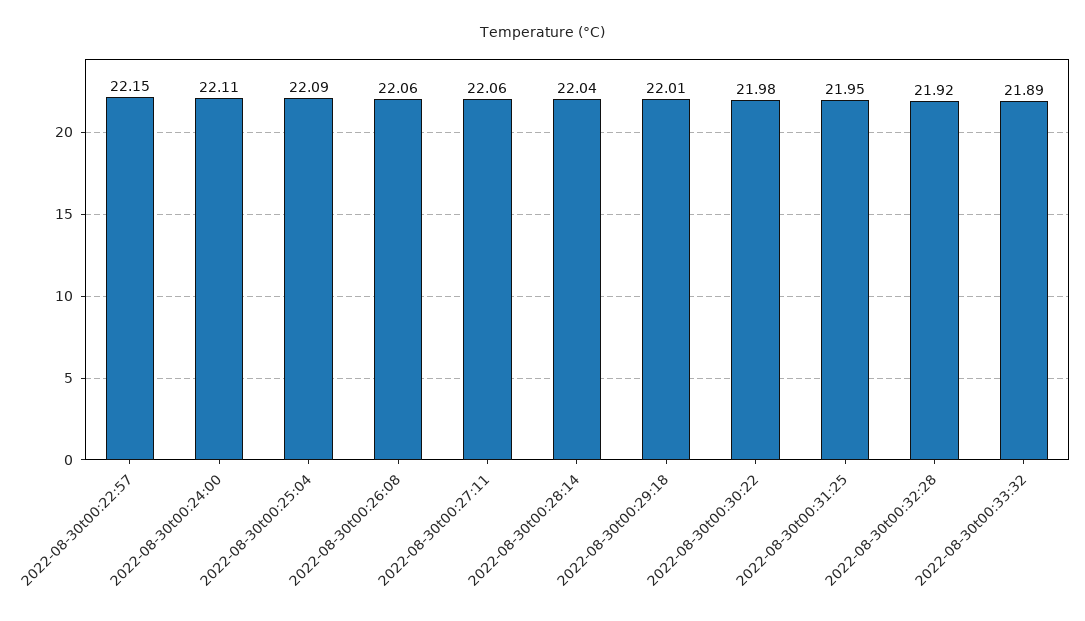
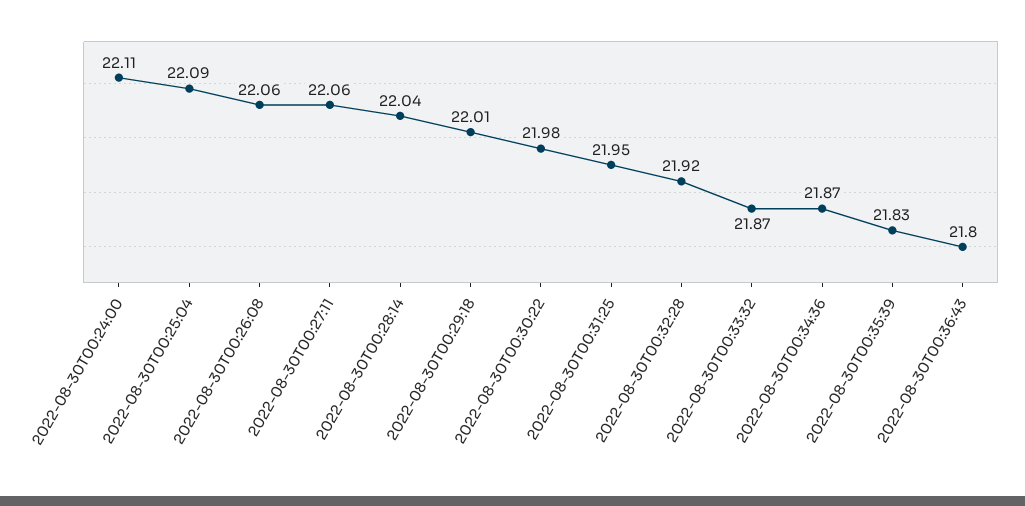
2022-08-30t00:22:57: 22.15 -> none
2022-08-30t00:33:32: 21.89 -> 21.87
2022-08-30T00:34:36: none -> 21.87
2022-08-30T00:35:39: none -> 21.83
2022-08-30T00:36:43: none -> 21.8

